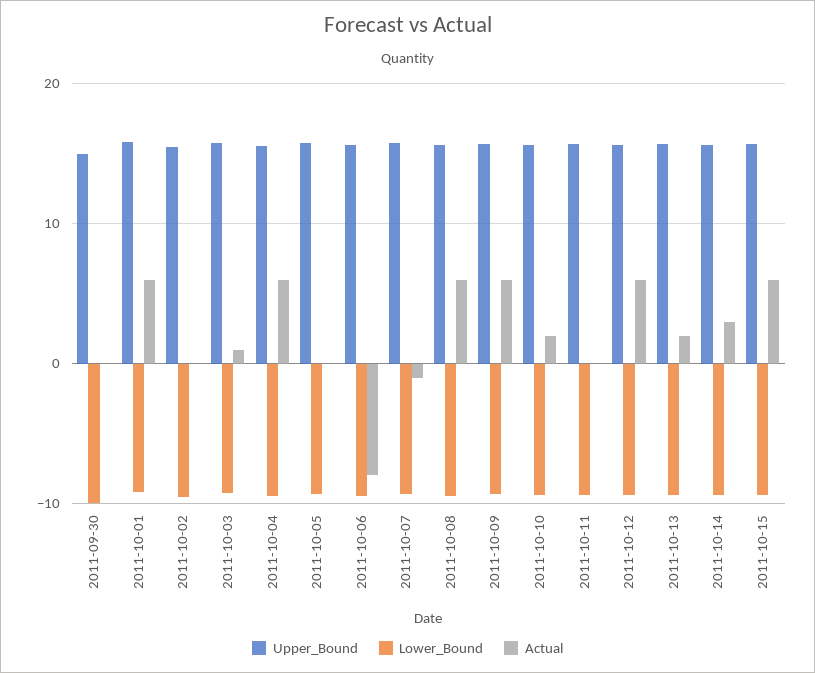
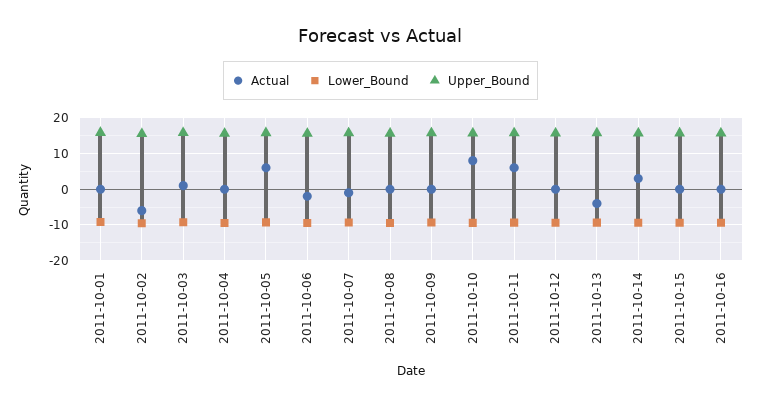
Upper_Bound, 2011-09-30: 15 -> none
Lower_Bound, 2011-09-30: -10 -> none
Actual, 2011-09-30: 0 -> none
Actual, 2011-10-01: 6 -> 0
Actual, 2011-10-02: 0 -> -6
Actual, 2011-10-04: 6 -> 0
Actual, 2011-10-05: 0 -> 6
Actual, 2011-10-06: -8 -> -2
Actual, 2011-10-08: 6 -> 0
Actual, 2011-10-09: 6 -> 0
Actual, 2011-10-10: 2 -> 8
Actual, 2011-10-11: 0 -> 6
Actual, 2011-10-12: 6 -> 0
Actual, 2011-10-13: 2 -> -4
Actual, 2011-10-15: 6 -> 0
Actual, 2011-10-16: none -> 0
Lower_Bound, 2011-10-16: none -> -10
Upper_Bound, 2011-10-16: none -> 16

